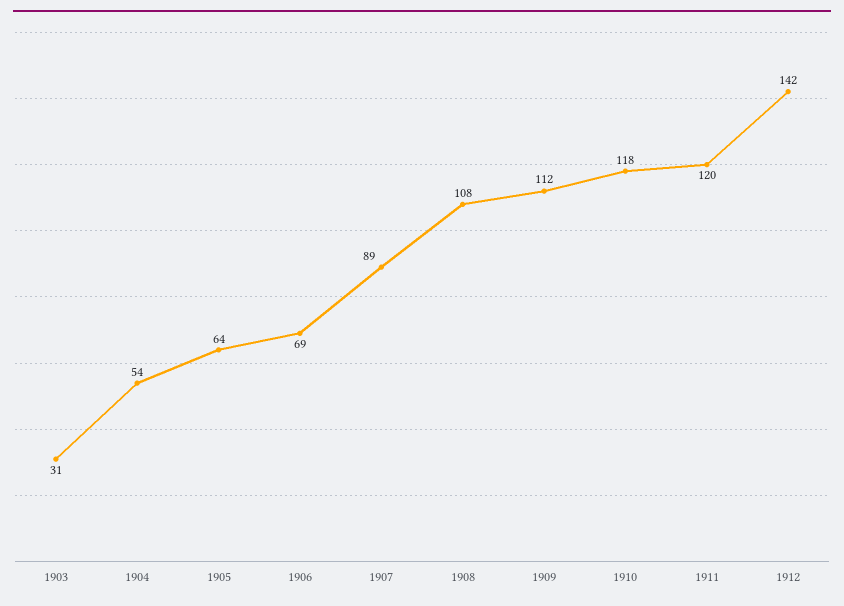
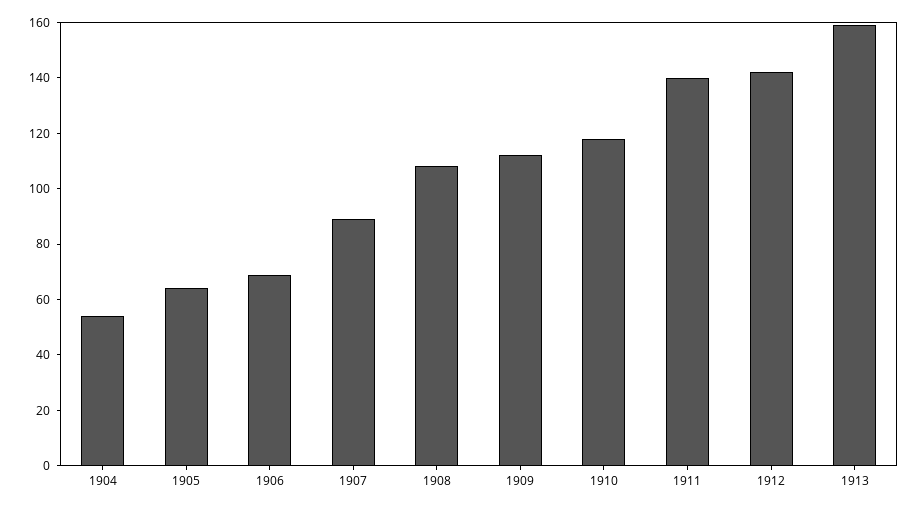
1903: 31 -> none
1911: 120 -> 140
1913: none -> 160

